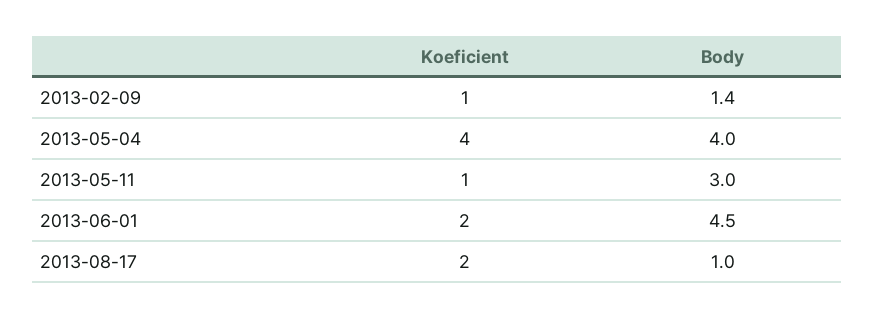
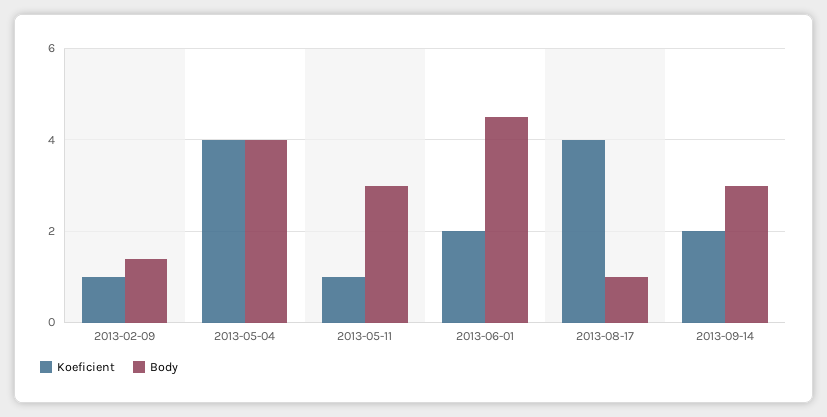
Koeficient, 2013-08-17: 2 -> 4
Koeficient, 2013-09-14: none -> 2
Body, 2013-09-14: none -> 3

